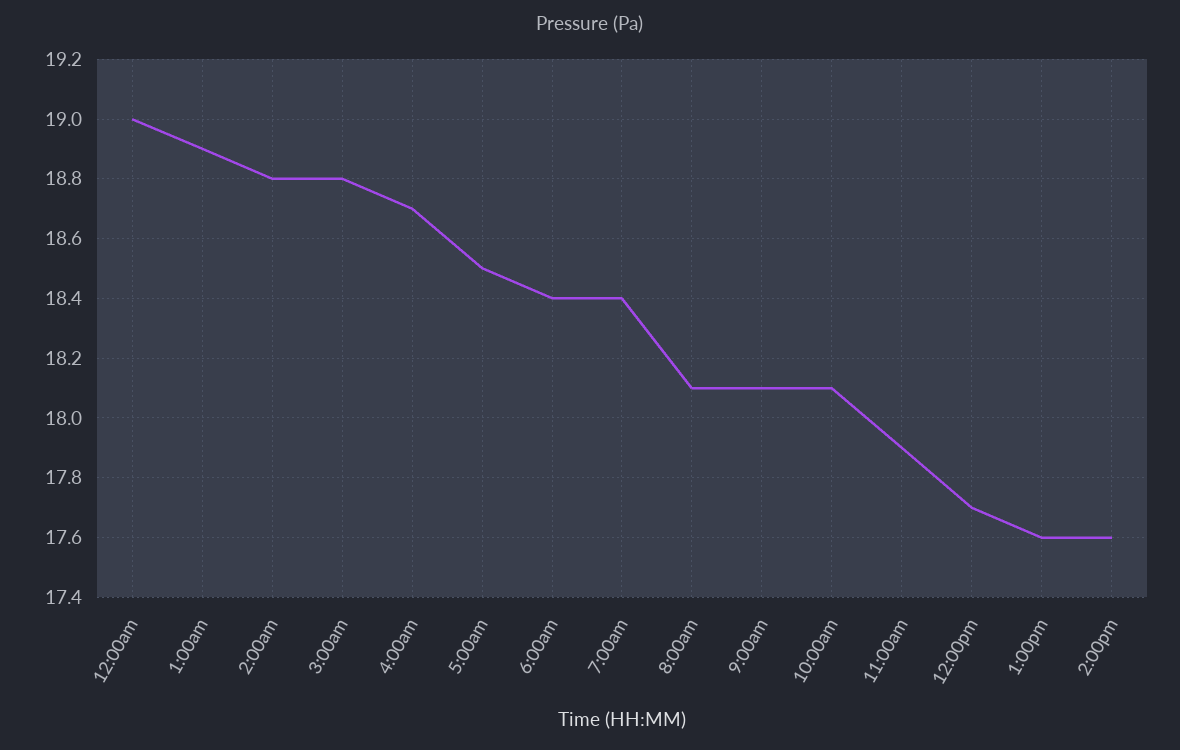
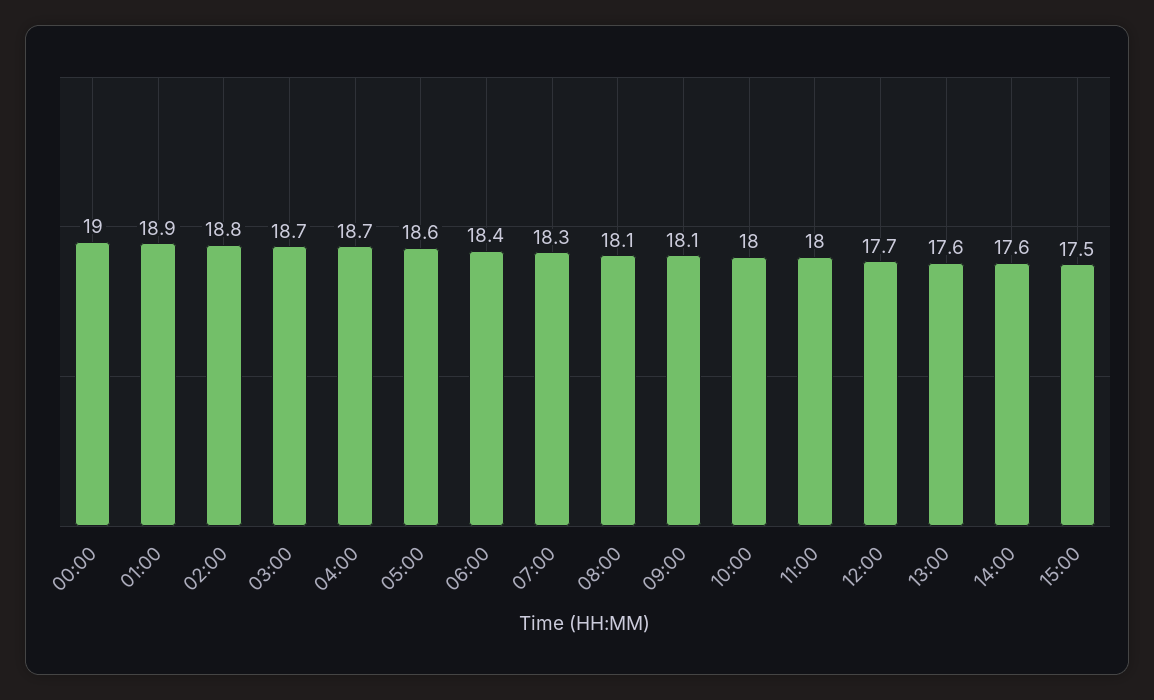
3:00am: 18.8 -> 18.7
5:00am: 18.5 -> 18.6
7:00am: 18.4 -> 18.3
10:00am: 18.1 -> 18
11:00am: 17.9 -> 18
15:00: none -> 17.5

